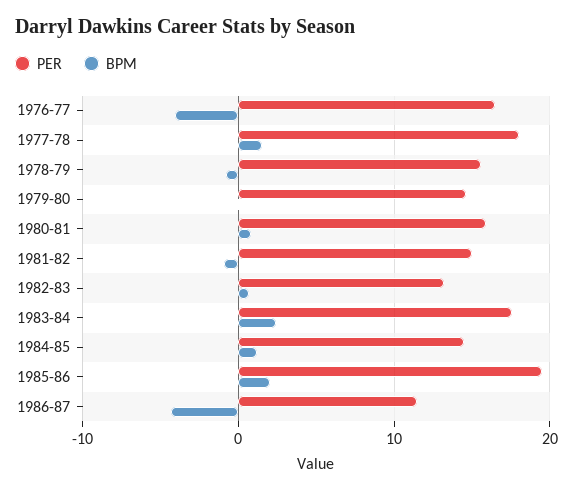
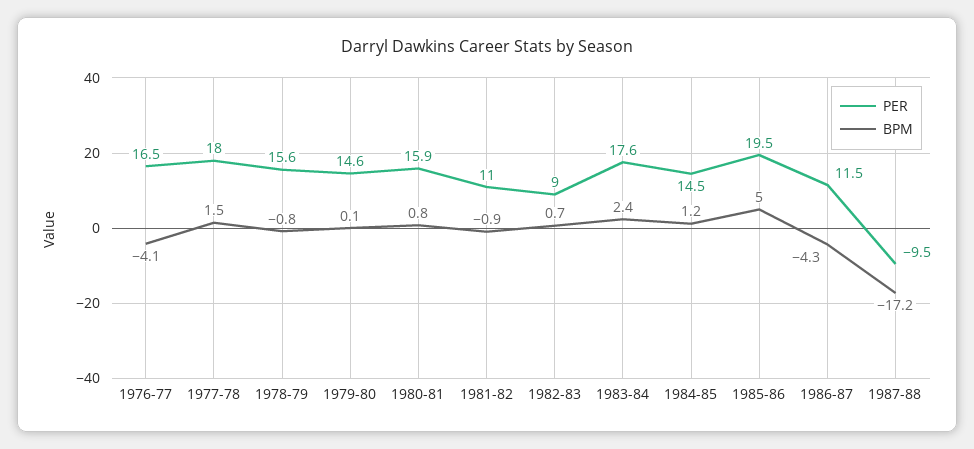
PER, 1981-82: 15 -> 11
PER, 1982-83: 13 -> 9
BPM, 1985-86: 2 -> 5
PER, 1987-88: none -> -9.5
BPM, 1987-88: none -> -17.2

